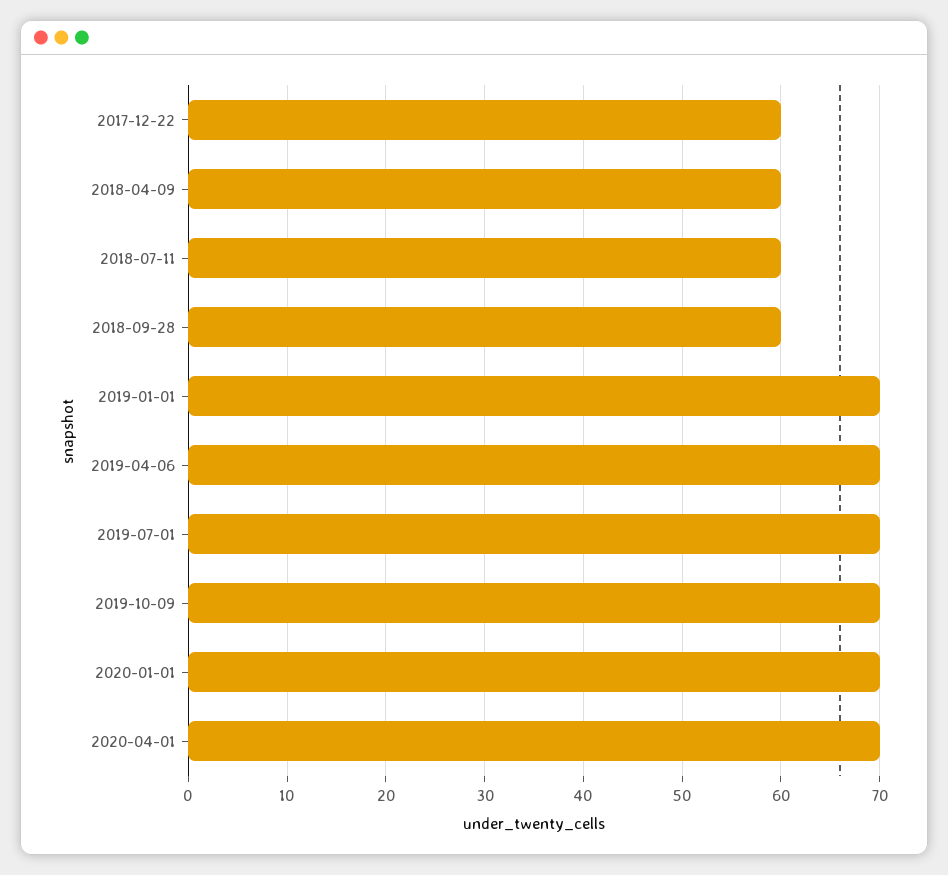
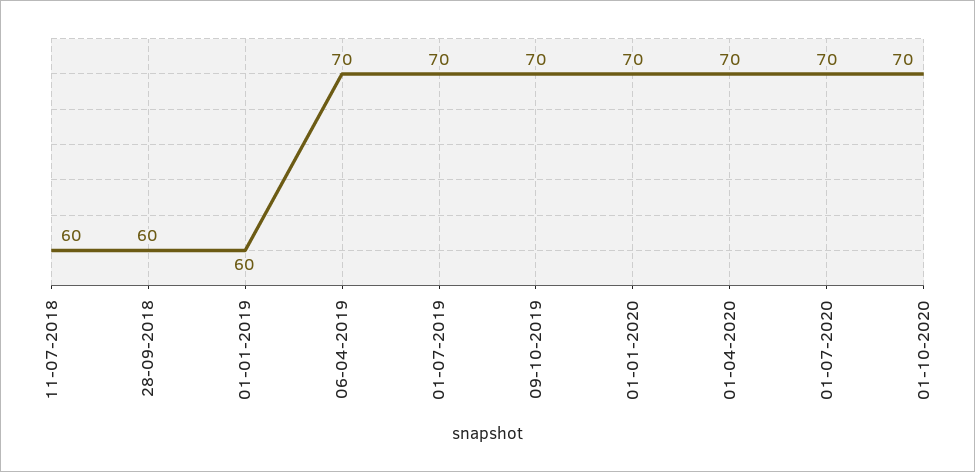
2017-12-22: 60 -> none
2018-04-09: 60 -> none
2019-01-01: 70 -> 60
01-07-2020: none -> 70
01-10-2020: none -> 70

